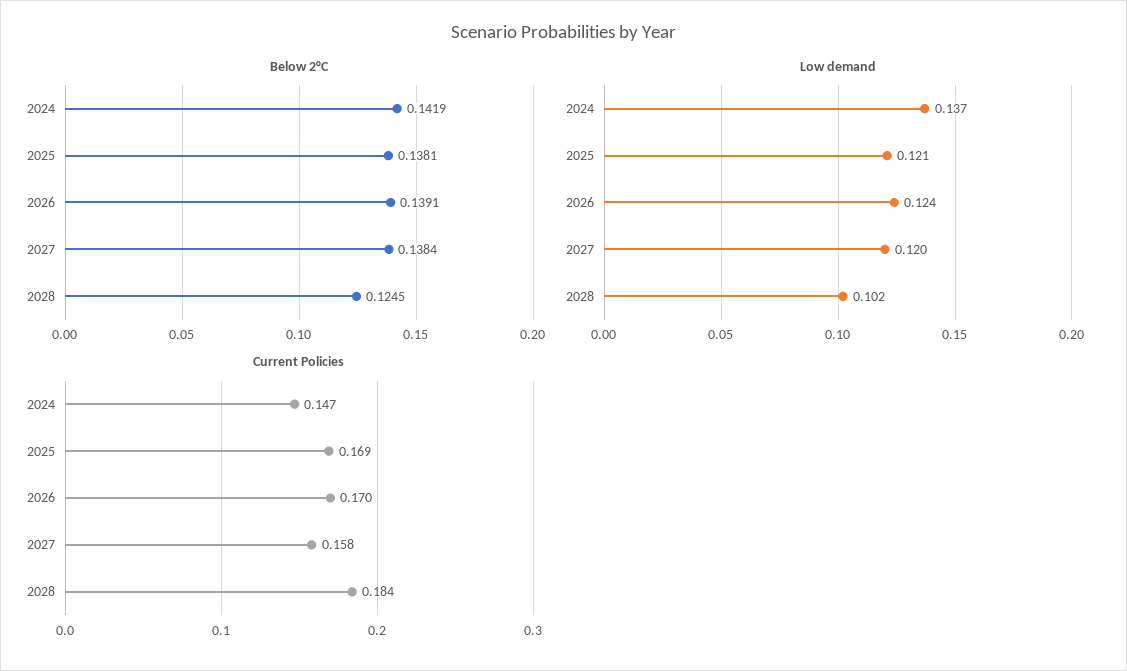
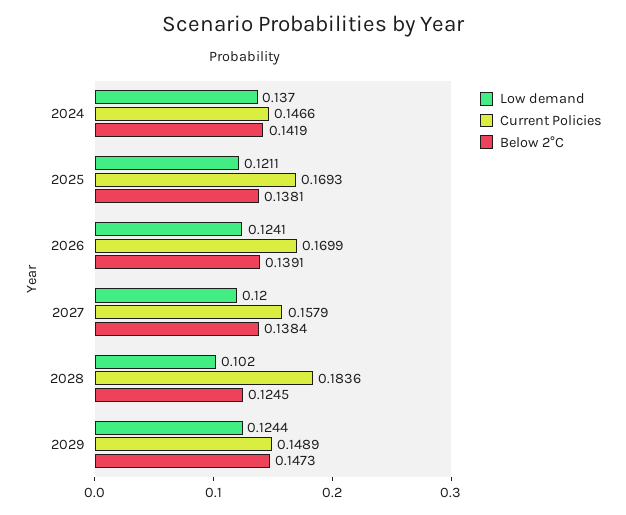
Low demand, 2029: none -> 0.1244
Current Policies, 2029: none -> 0.1489
Below 2°C, 2029: none -> 0.1473

